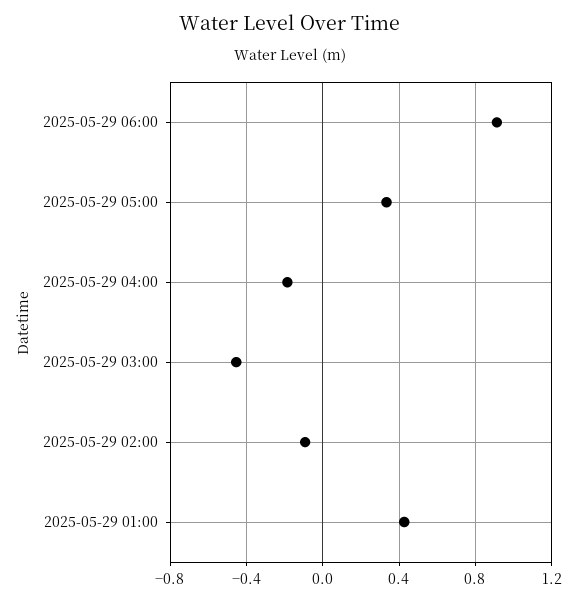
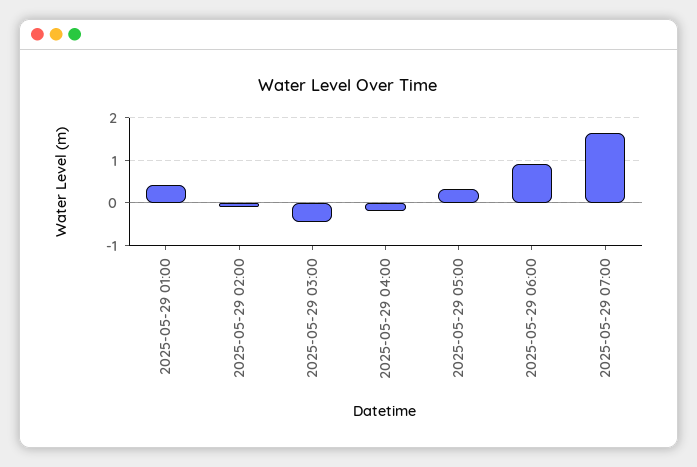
2025-05-29 07:00: none -> 1.6

